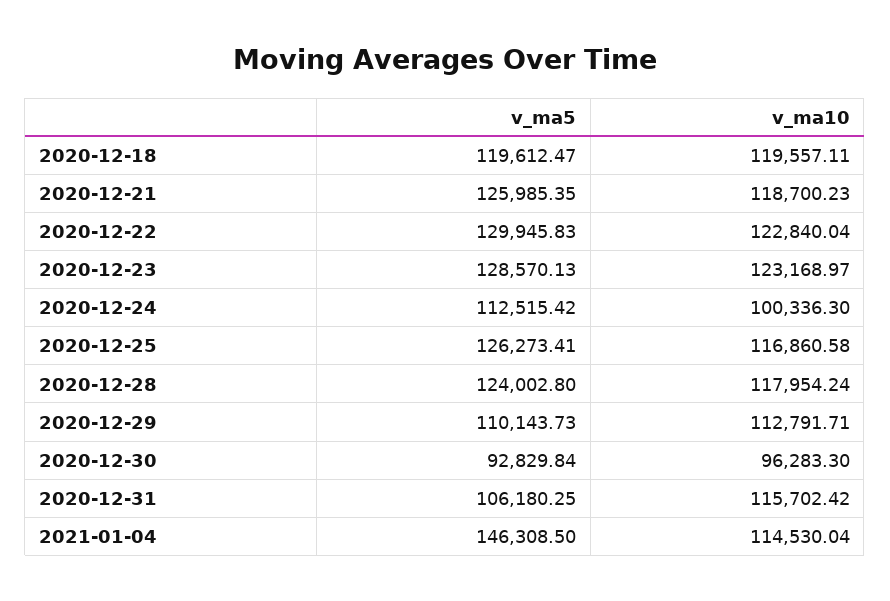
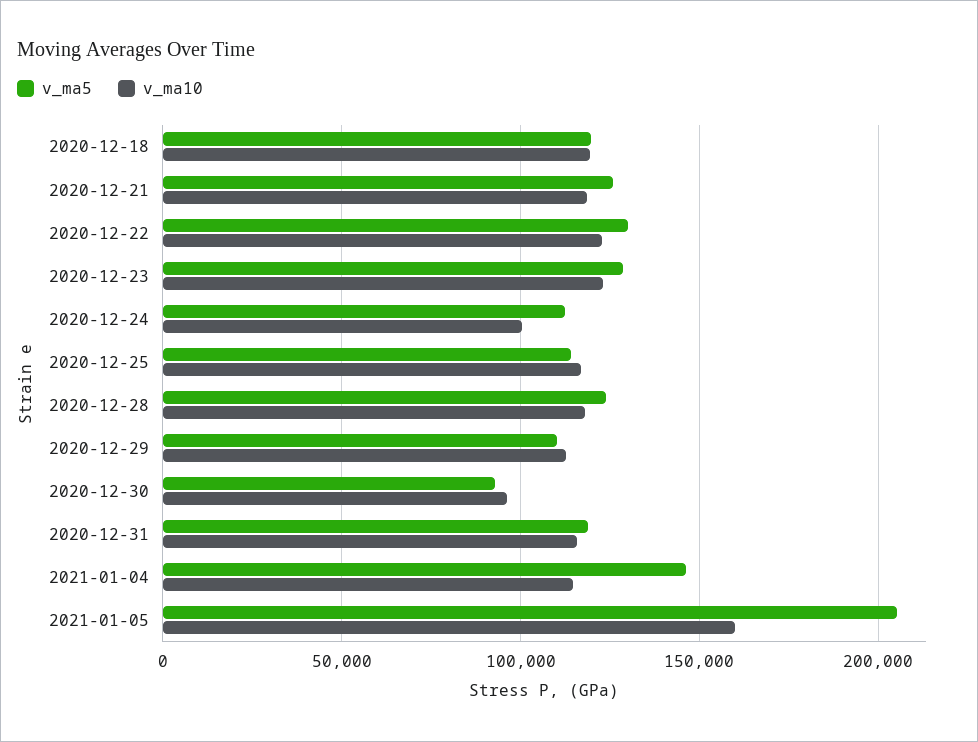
v_ma5, 2020-12-25: 126273.41 -> 115000
v_ma5, 2020-12-31: 106180.25 -> 120000
v_ma5, 2021-01-05: none -> 205000
v_ma10, 2021-01-05: none -> 160000

